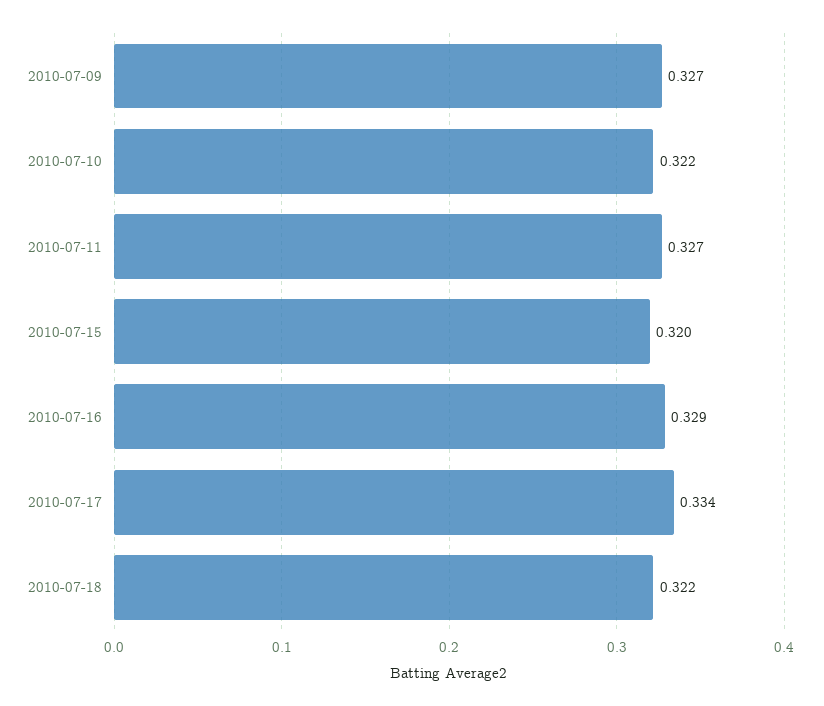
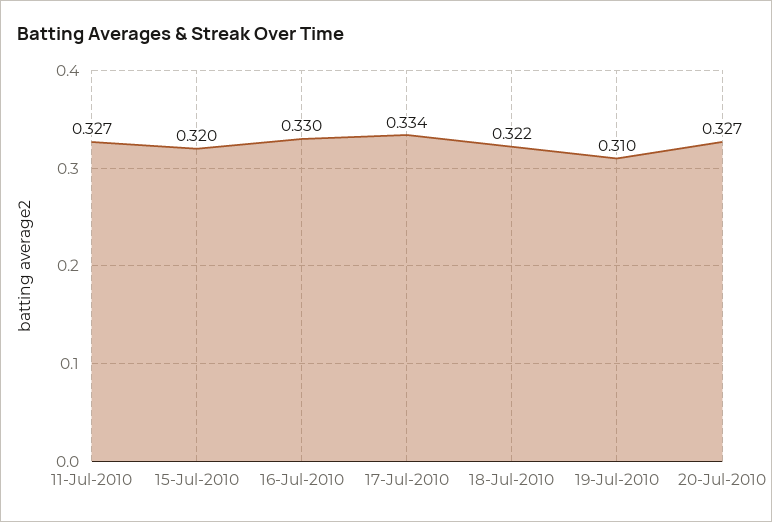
2010-07-09: 0.327 -> none
2010-07-10: 0.322 -> none
2010-07-16: 0.329 -> 0.33
19-Jul-2010: none -> 0.31
20-Jul-2010: none -> 0.327

